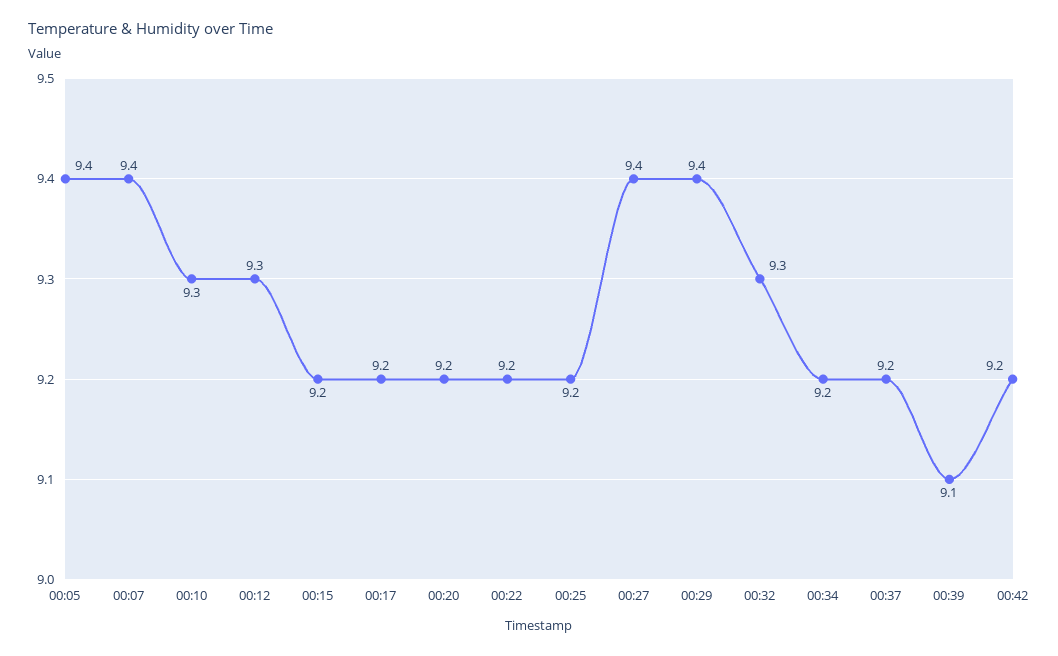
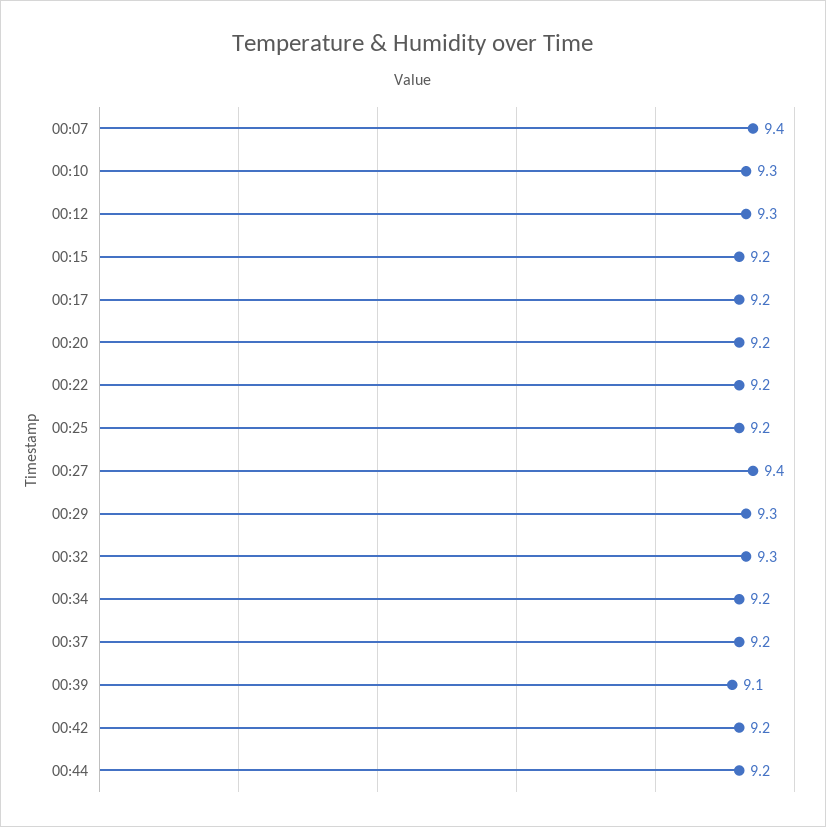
00:05: 9.4 -> none
00:29: 9.4 -> 9.3
00:44: none -> 9.2

